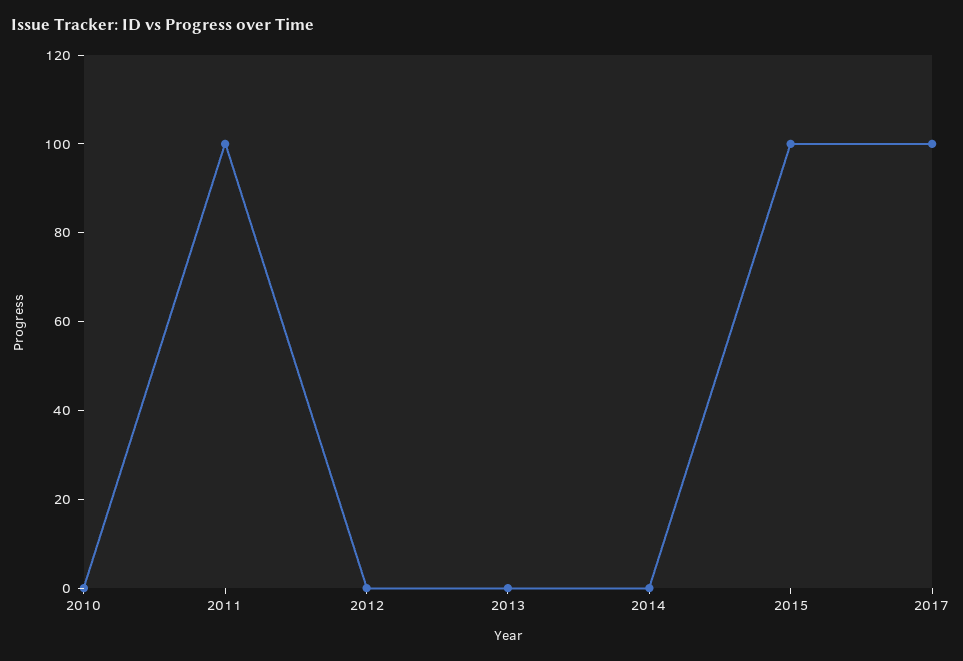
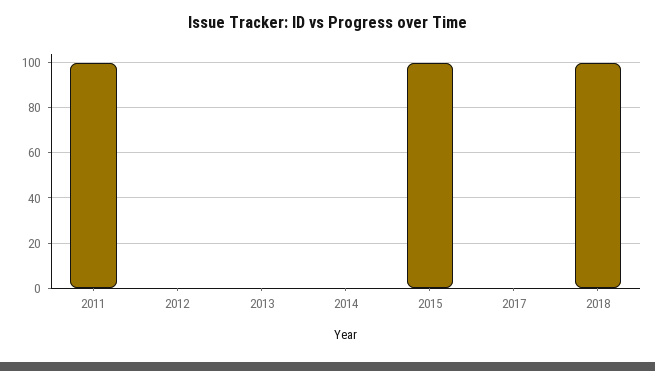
2010: 0 -> none
2017: 100 -> 0
2018: none -> 100

